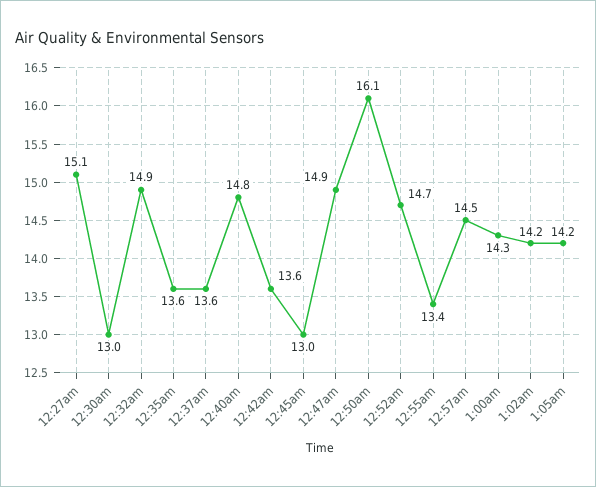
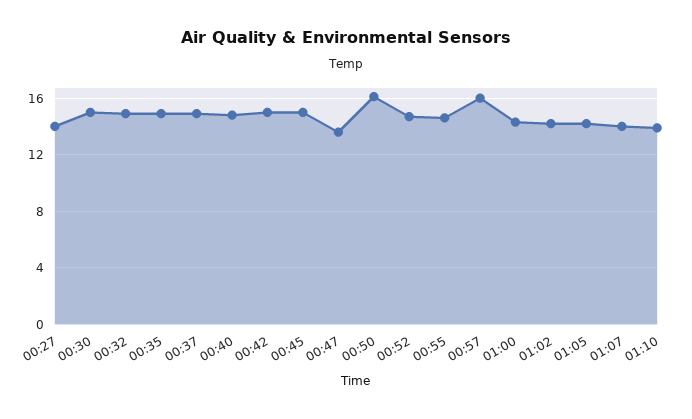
12:27am: 15.1 -> 14
12:30am: 13 -> 15
12:35am: 13.6 -> 15
12:37am: 13.6 -> 15
12:42am: 13.6 -> 15
12:45am: 13 -> 15
12:47am: 14.9 -> 13.5
12:55am: 13.4 -> 14.5
12:57am: 14.5 -> 16
01:07: none -> 14
01:10: none -> 14

